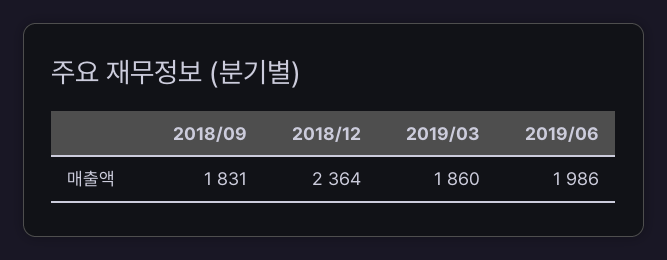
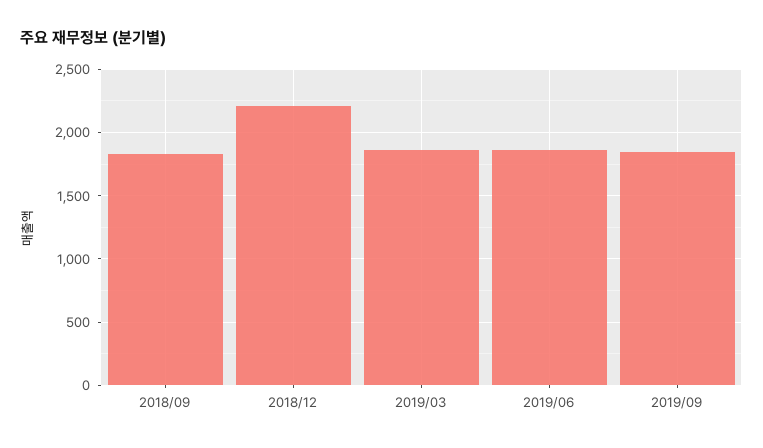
2018/12: 2364 -> 2200
2019/06: 1986 -> 1850
2019/09: none -> 1850

